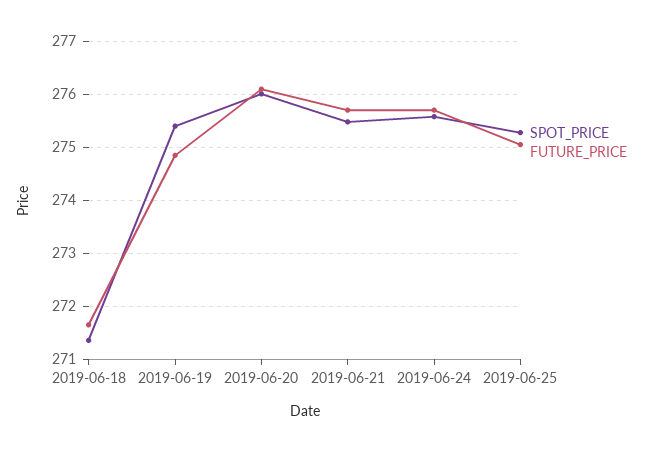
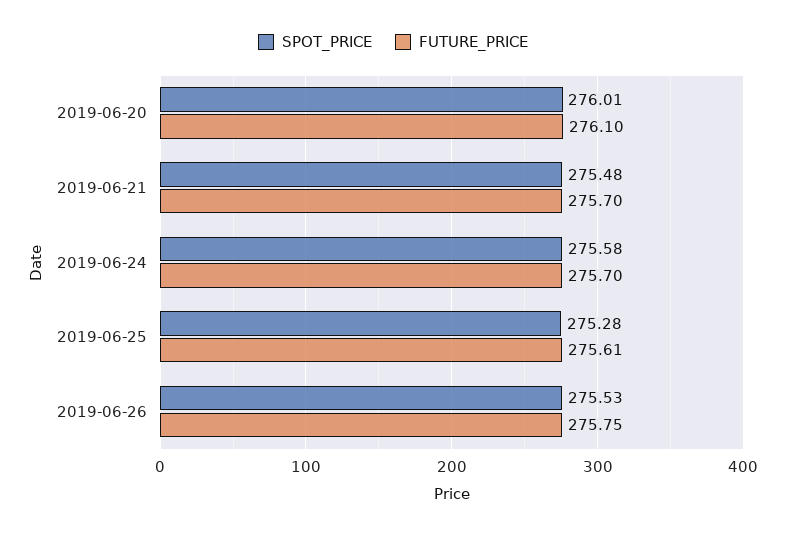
SPOT_PRICE, 2019-06-18: 271.4 -> none
FUTURE_PRICE, 2019-06-18: 271.6 -> none
SPOT_PRICE, 2019-06-19: 275.4 -> none
FUTURE_PRICE, 2019-06-19: 274.8 -> none
FUTURE_PRICE, 2019-06-25: 275 -> 275.61
SPOT_PRICE, 2019-06-26: none -> 275.53
FUTURE_PRICE, 2019-06-26: none -> 275.75

